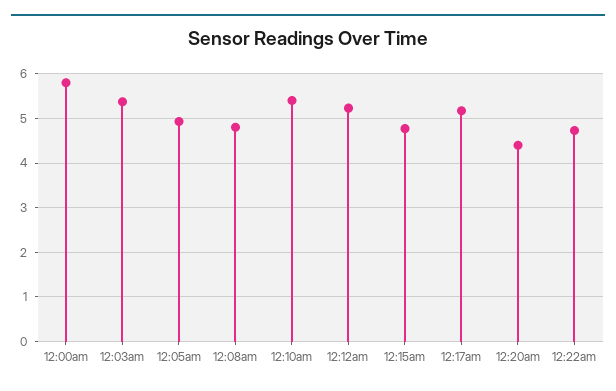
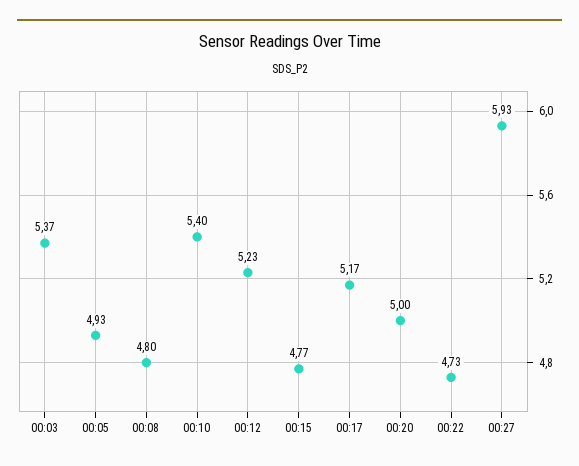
12:00am: 5.8 -> none
12:20am: 4.4 -> 5
00:27: none -> 5.93

